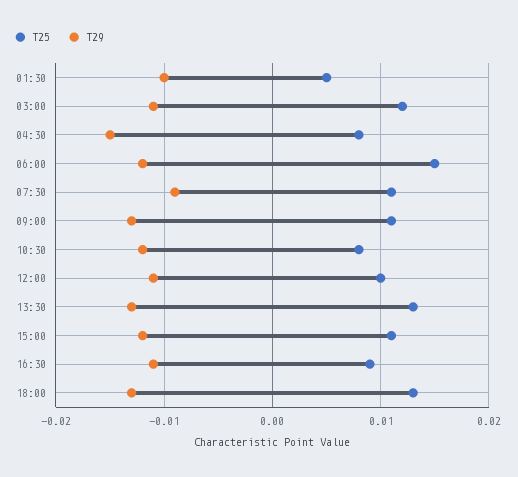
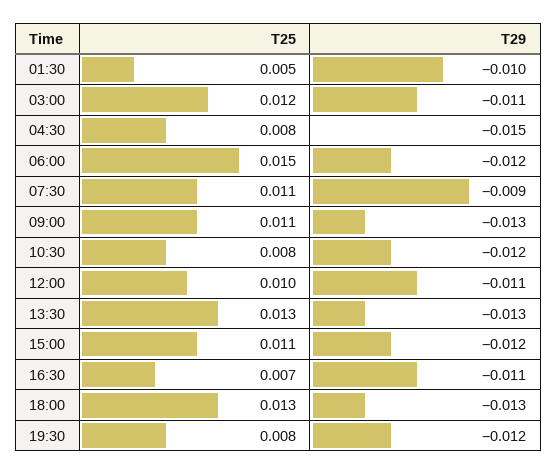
T25, 16:30: 0.009 -> 0.007
T25, 19:30: none -> 0.008
T29, 19:30: none -> -0.012

